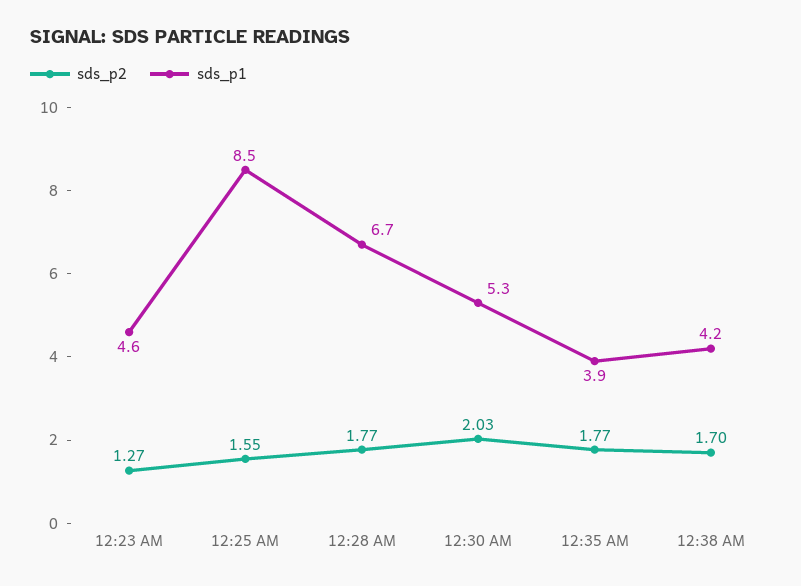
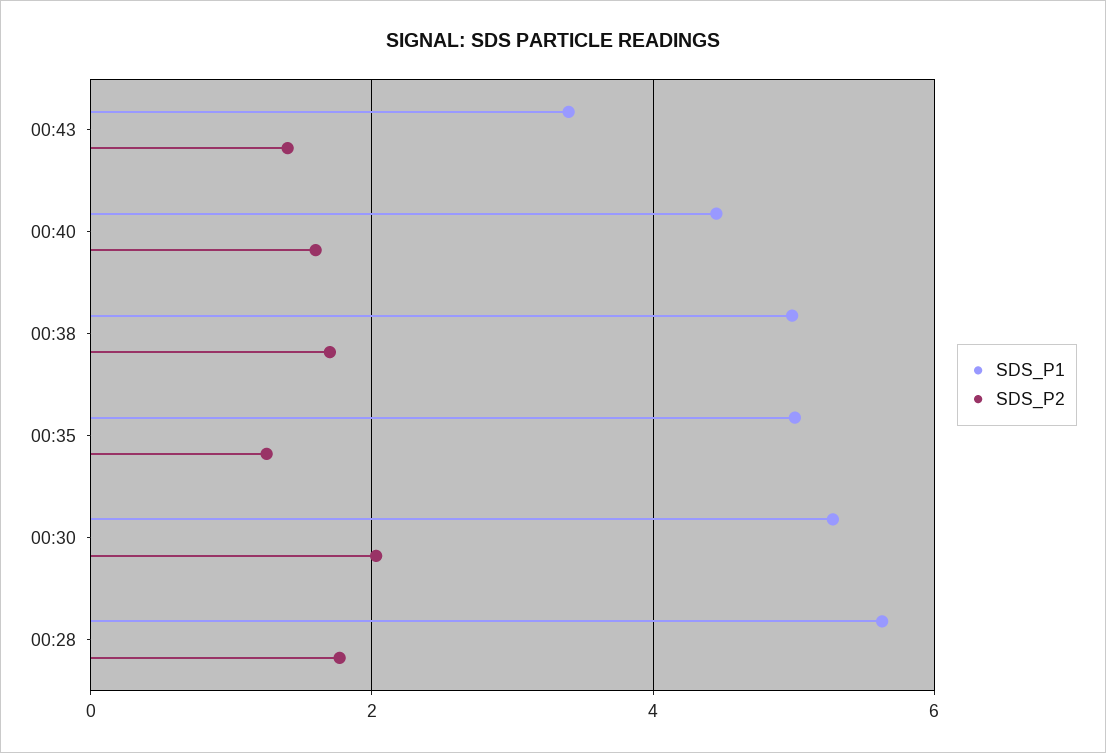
sds_p2, 12:23 AM: 1.27 -> none
sds_p1, 12:23 AM: 4.6 -> none
sds_p2, 12:25 AM: 1.55 -> none
sds_p1, 12:25 AM: 8.5 -> none
sds_p1, 12:28 AM: 6.7 -> 5.6
sds_p2, 12:35 AM: 1.77 -> 1.2
sds_p1, 12:35 AM: 3.9 -> 5
sds_p1, 12:38 AM: 4.2 -> 5
sds_p1, 00:43: none -> 3.4
sds_p2, 00:43: none -> 1.4
sds_p1, 00:40: none -> 4.4
sds_p2, 00:40: none -> 1.6

